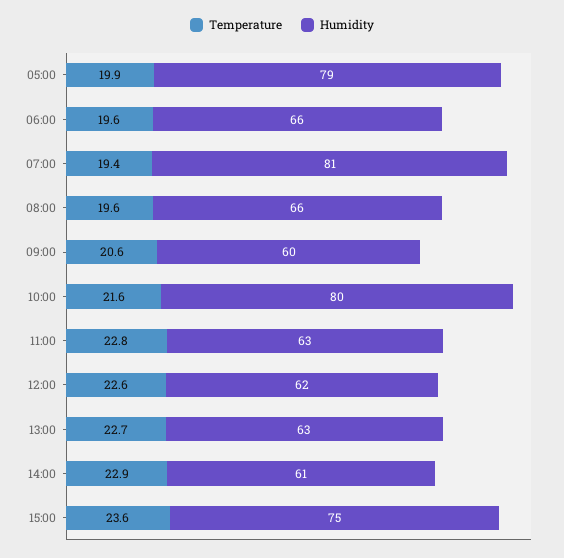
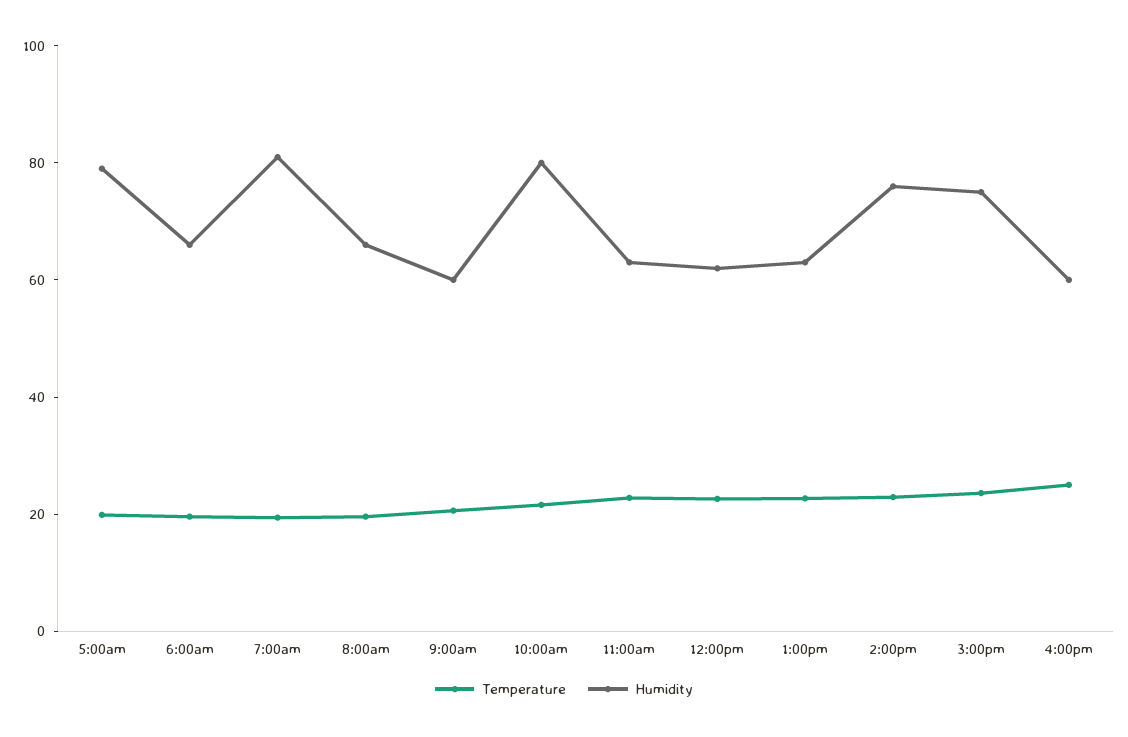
Humidity, 14:00: 61 -> 75
Temperature, 4:00pm: none -> 25
Humidity, 4:00pm: none -> 60

